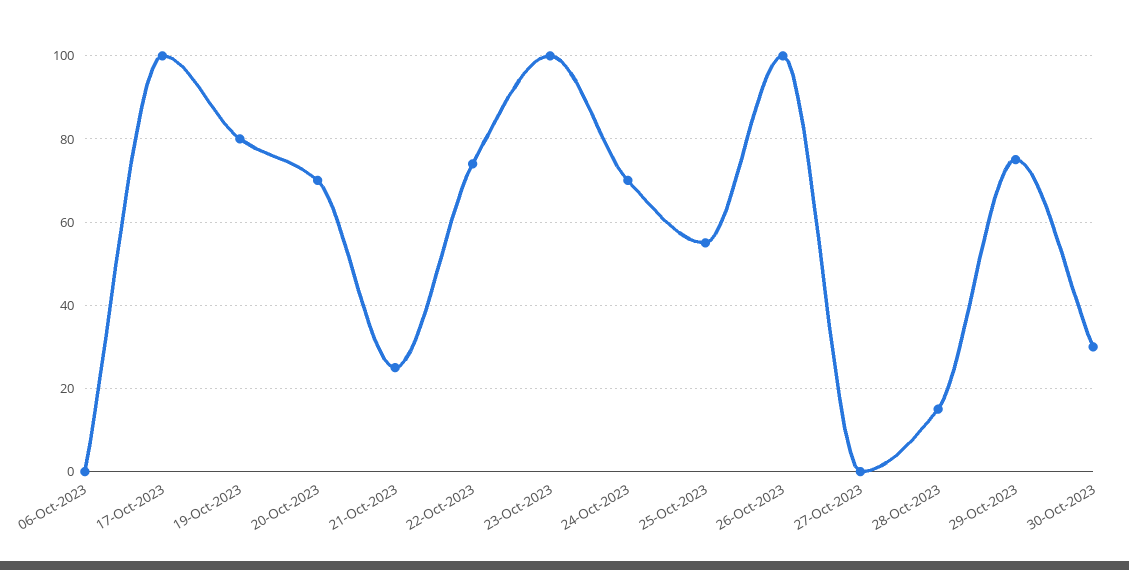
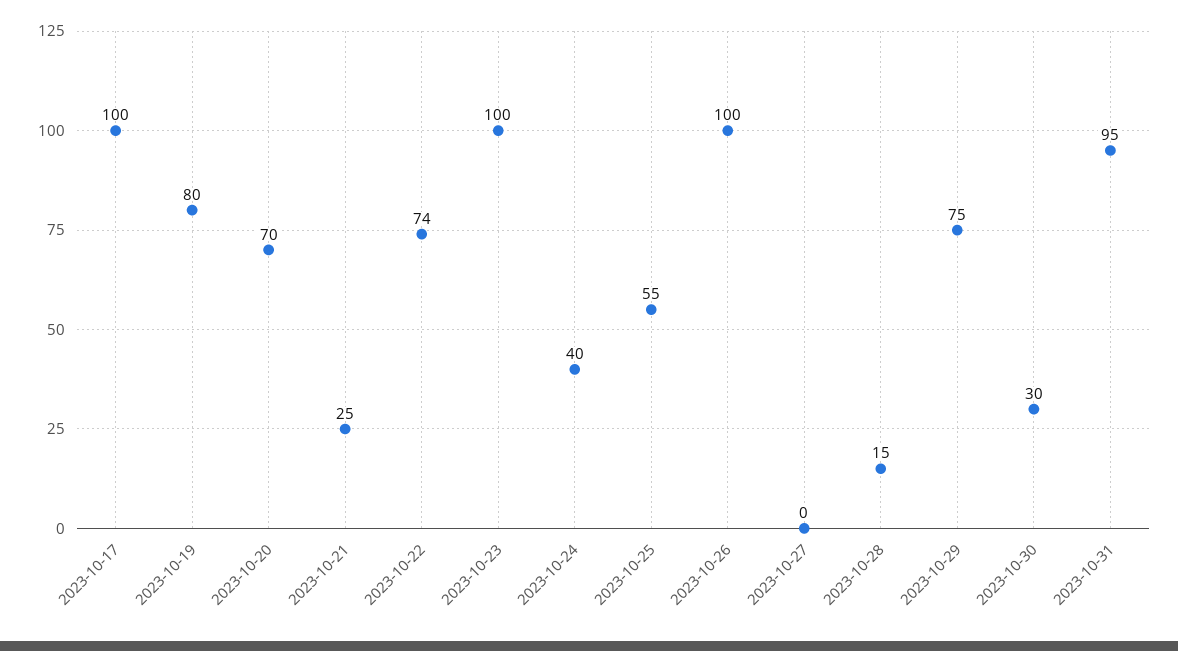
06-Oct-2023: 0 -> none
24-Oct-2023: 70 -> 40
2023-10-31: none -> 95

